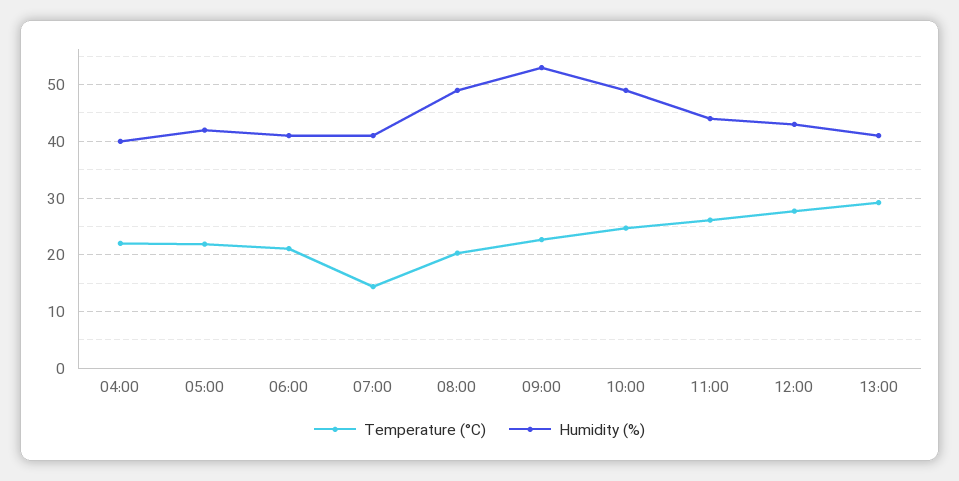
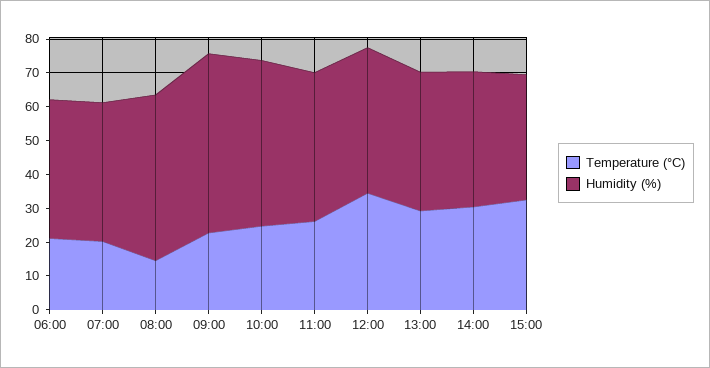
Temperature (°C), 04:00: 22 -> none
Humidity (%), 04:00: 40 -> none
Temperature (°C), 05:00: 22 -> none
Humidity (%), 05:00: 42 -> none
Temperature (°C), 07:00: 14 -> 20
Temperature (°C), 08:00: 20 -> 15
Temperature (°C), 12:00: 28 -> 35
Temperature (°C), 14:00: none -> 30
Humidity (%), 14:00: none -> 40
Temperature (°C), 15:00: none -> 32.5
Humidity (%), 15:00: none -> 37.5

